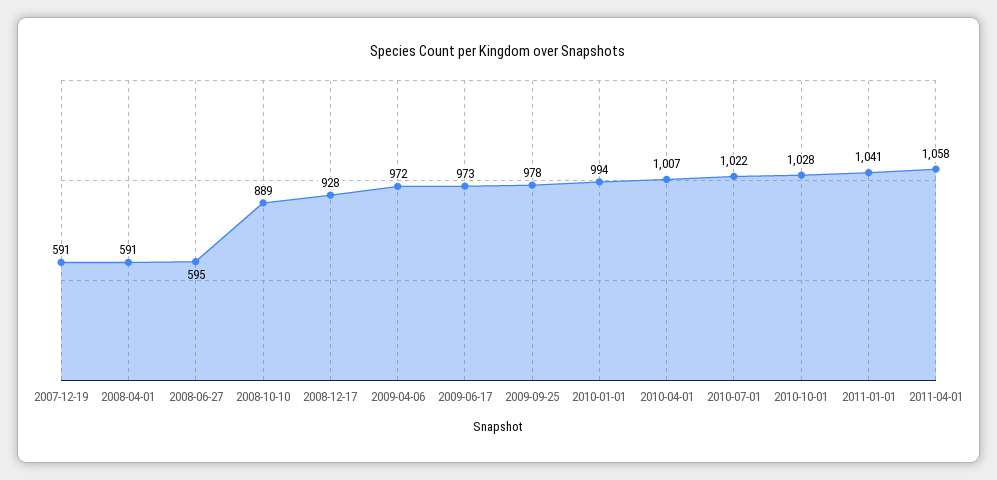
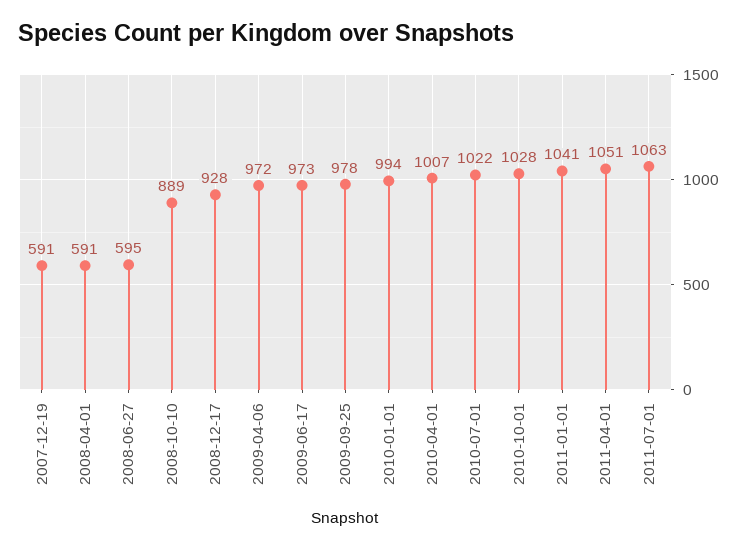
2011-04-01: 1058 -> 1051
2011-07-01: none -> 1063

